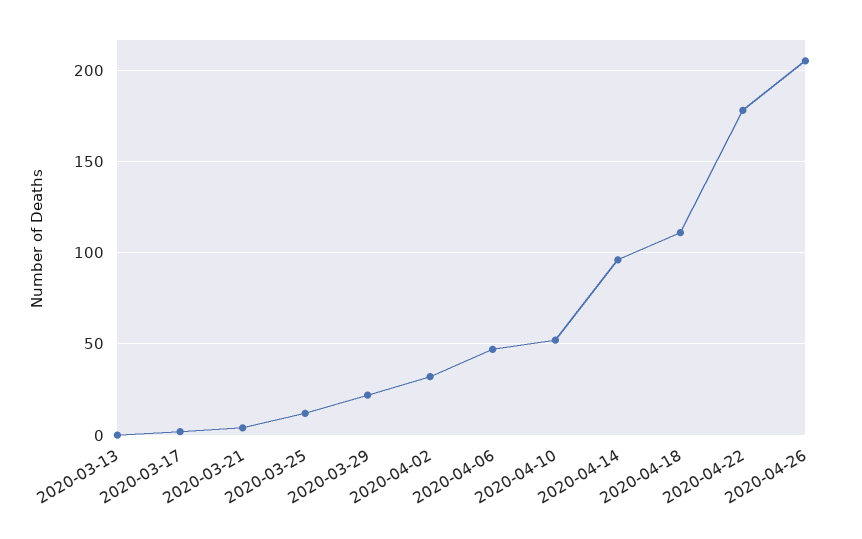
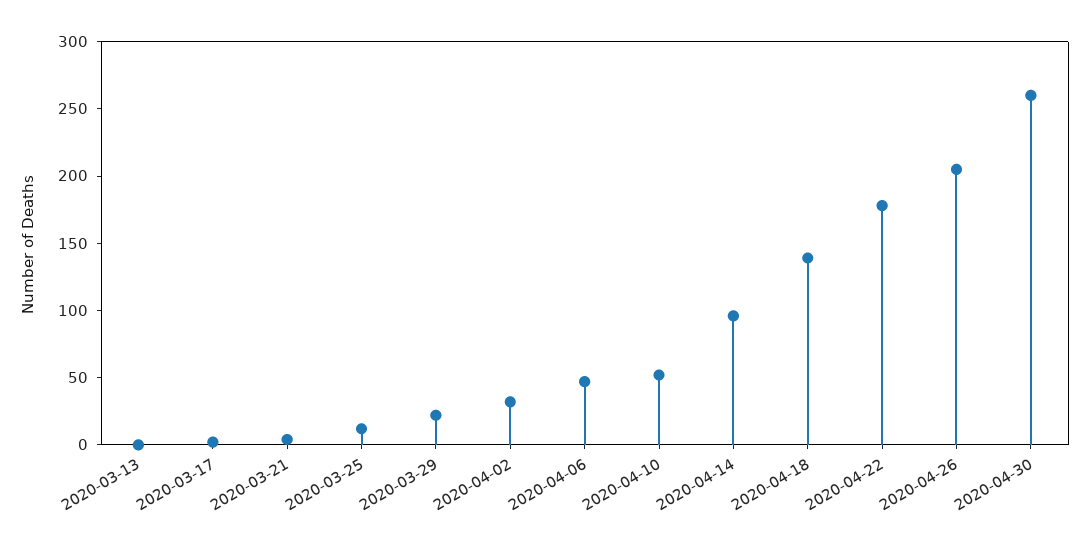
2020-04-18: 110 -> 140
2020-04-30: none -> 260

